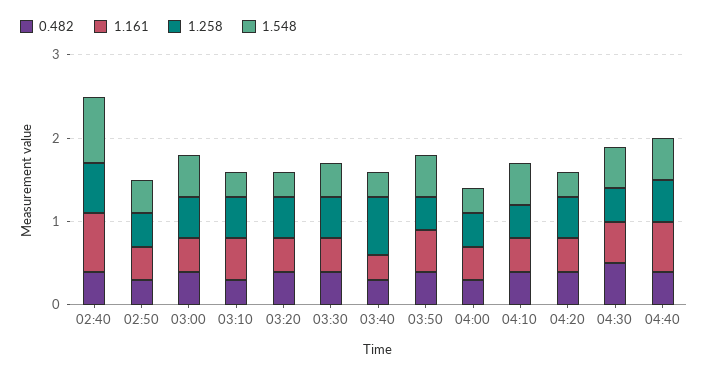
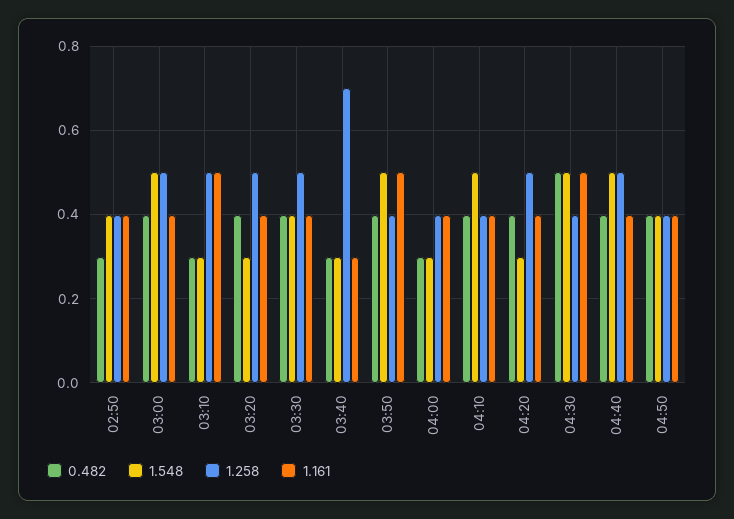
0.482, 02:40: 0.4 -> none
1.161, 02:40: 0.7 -> none
1.258, 02:40: 0.6 -> none
1.548, 02:40: 0.8 -> none
1.161, 04:40: 0.6 -> 0.4
0.482, 04:50: none -> 0.4
1.548, 04:50: none -> 0.4
1.258, 04:50: none -> 0.4
1.161, 04:50: none -> 0.4

